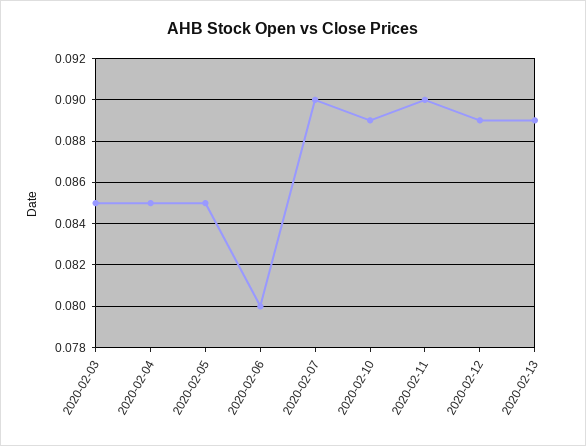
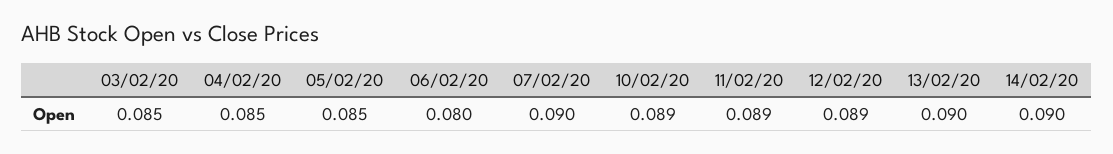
2020-02-11: 0.09 -> 0.089
2020-02-13: 0.089 -> 0.09
14/02/20: none -> 0.09

